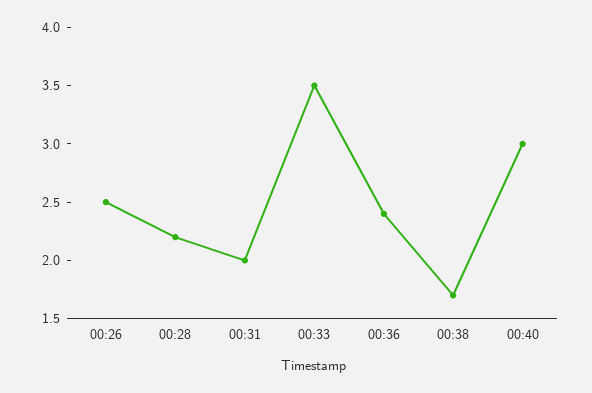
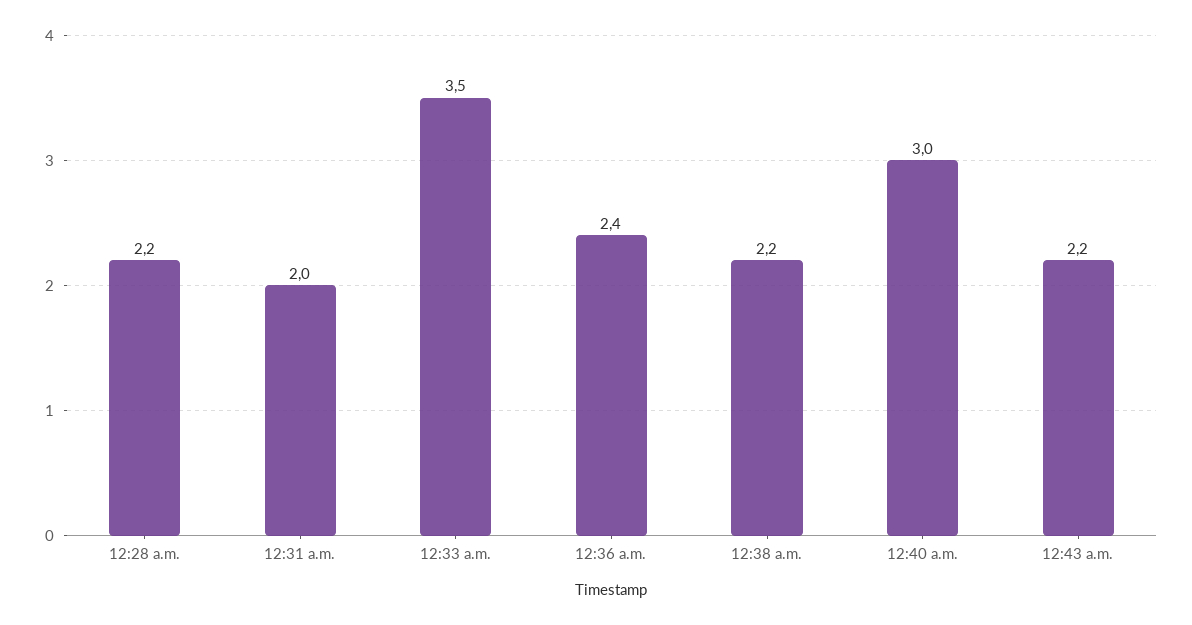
00:26: 2.5 -> none
00:38: 1.7 -> 2.2
12:43 a.m.: none -> 2.2

